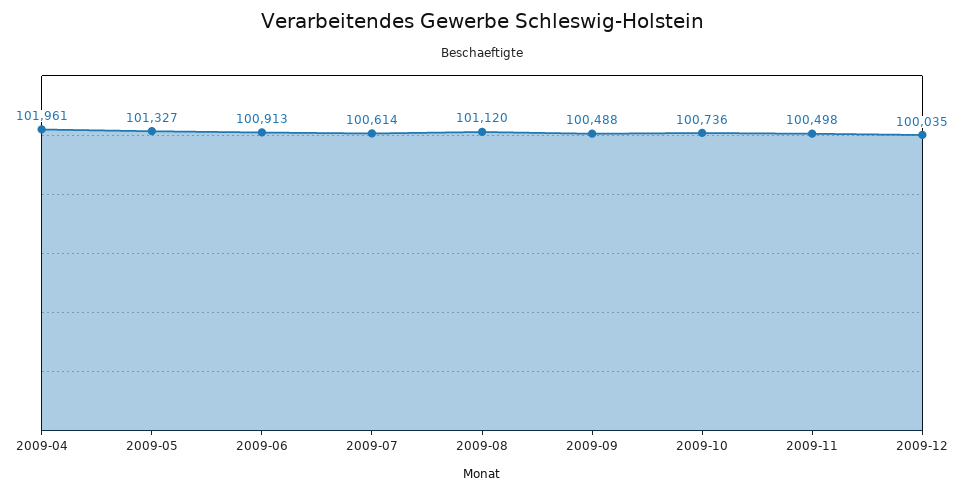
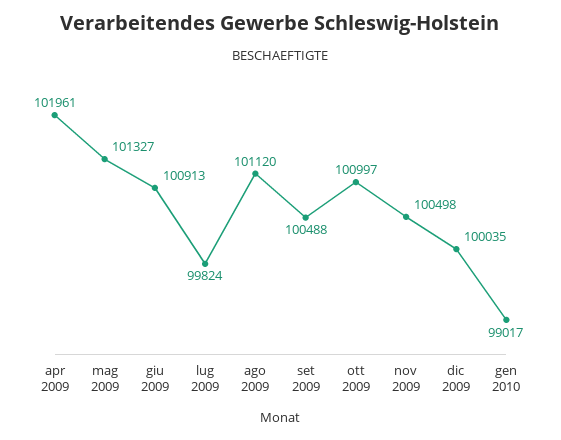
2009-07: 100614 -> 99824
2009-10: 100736 -> 100997
gen 2010: none -> 99017

